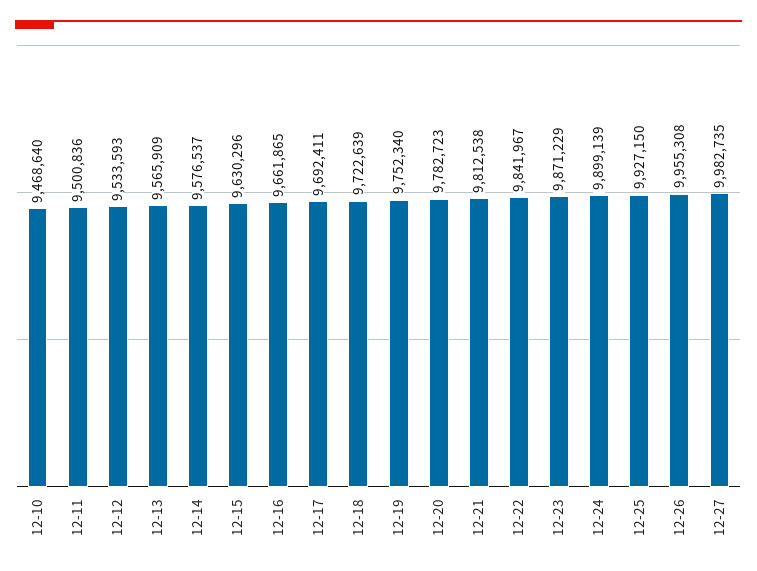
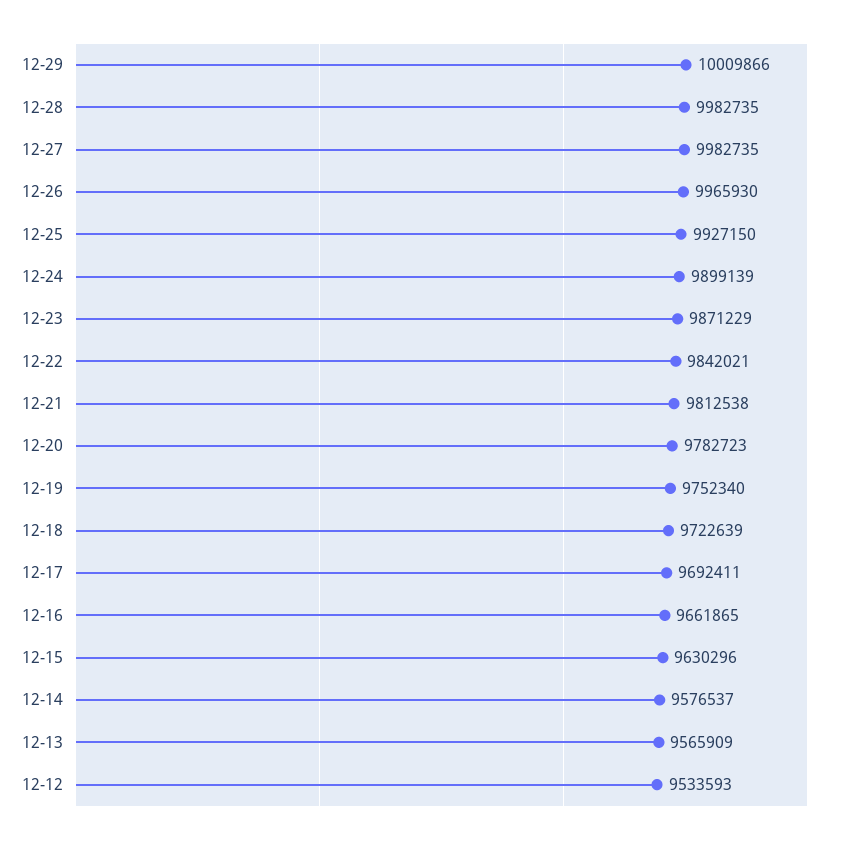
12-10: 9468640 -> none
12-11: 9500836 -> none
12-22: 9841967 -> 9842021
12-26: 9955308 -> 9965930
12-29: none -> 10009866
12-28: none -> 9982735

